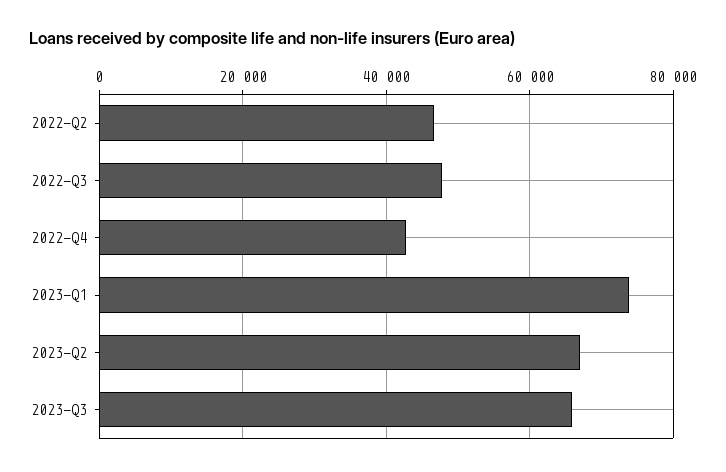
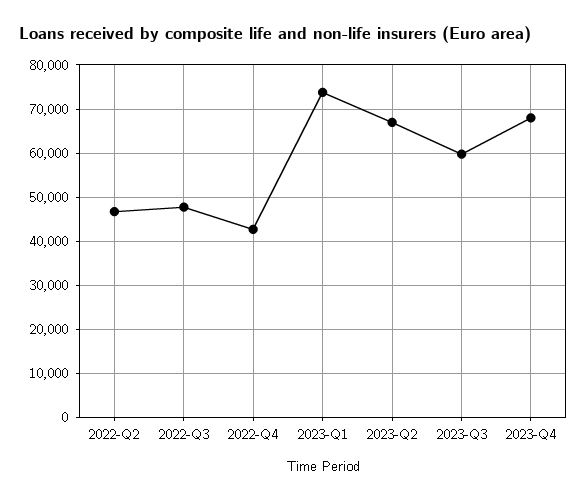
2023-Q3: 66000 -> 60000
2023-Q4: none -> 68000

